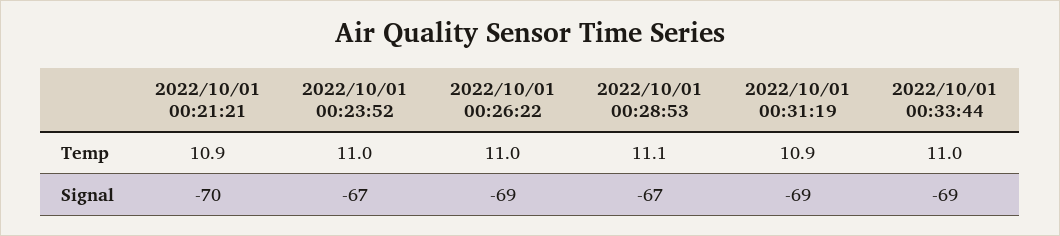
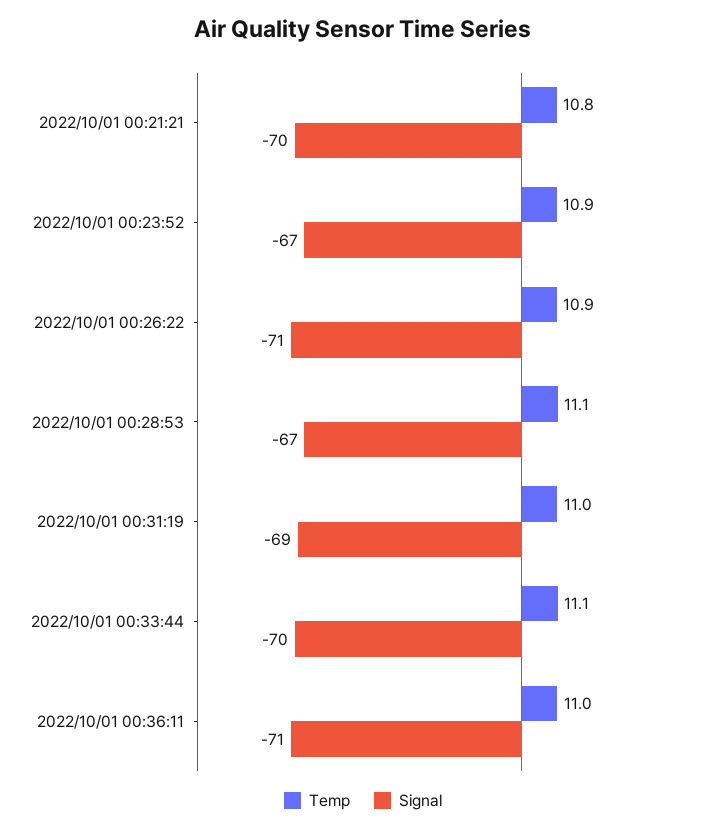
Temp, 2022/10/01 00:21:21: 10.9 -> 10.8
Temp, 2022/10/01 00:23:52: 11 -> 10.9
Temp, 2022/10/01 00:26:22: 11 -> 10.9
Temp, 2022/10/01 00:31:19: 10.9 -> 11
Temp, 2022/10/01 00:33:44: 11 -> 11.1
Signal, 2022/10/01 00:26:22: -69 -> -71
Signal, 2022/10/01 00:33:44: -69 -> -70
Temp, 2022/10/01 00:36:11: none -> 11
Signal, 2022/10/01 00:36:11: none -> -71

